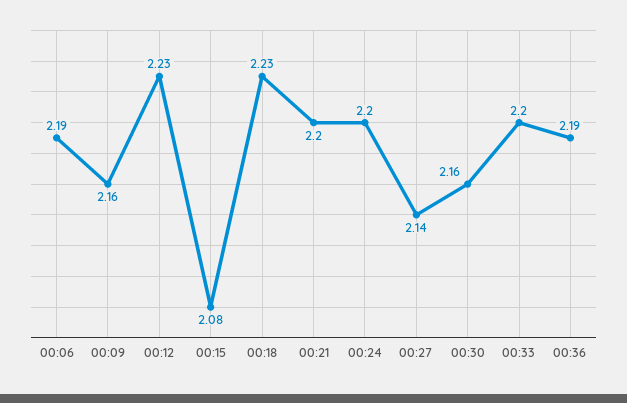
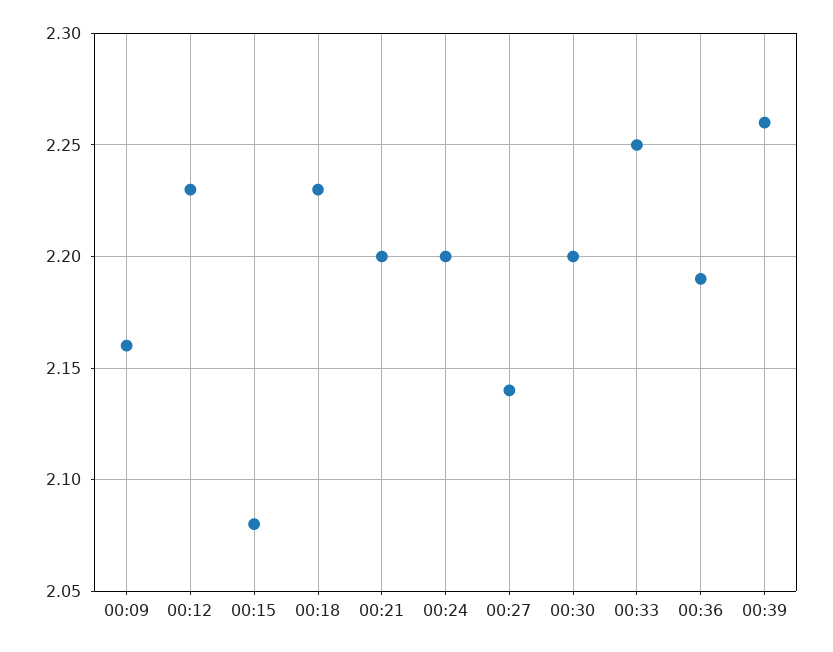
00:06: 2.19 -> none
00:30: 2.16 -> 2.2
00:33: 2.2 -> 2.25
00:39: none -> 2.26

